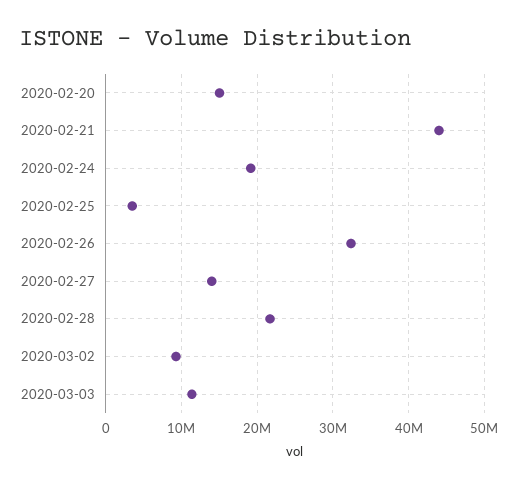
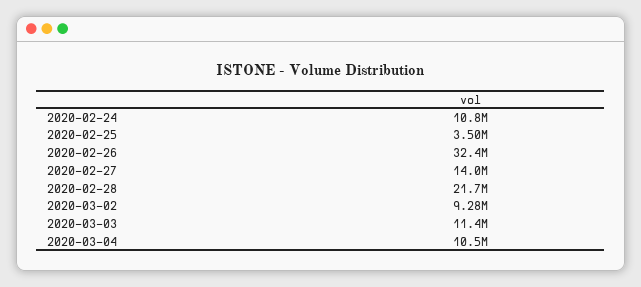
2020-02-20: 15000000 -> none
2020-02-21: 44000000 -> none
2020-02-24: 19000000 -> 10800000
2020-03-04: none -> 10500000

